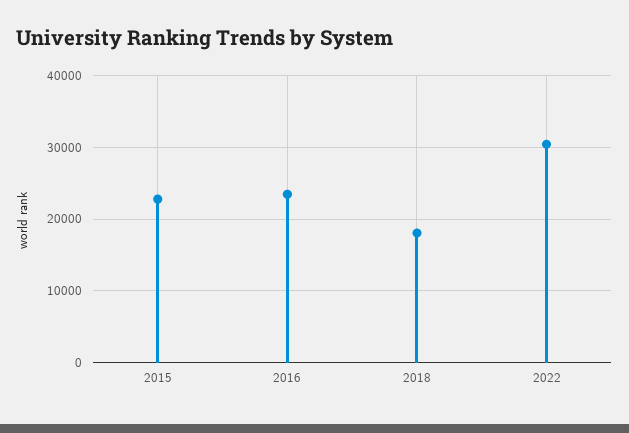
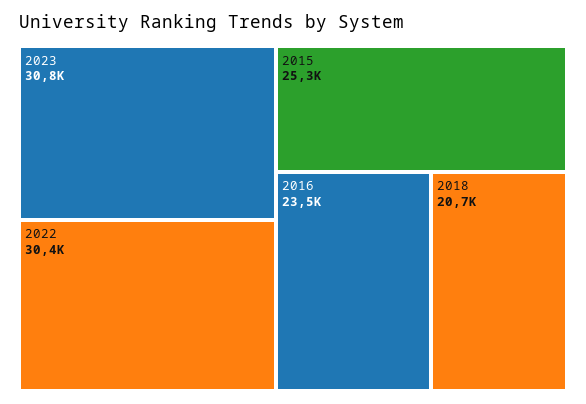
2015: 23000 -> 25300
2018: 18000 -> 20700
2023: none -> 30800

